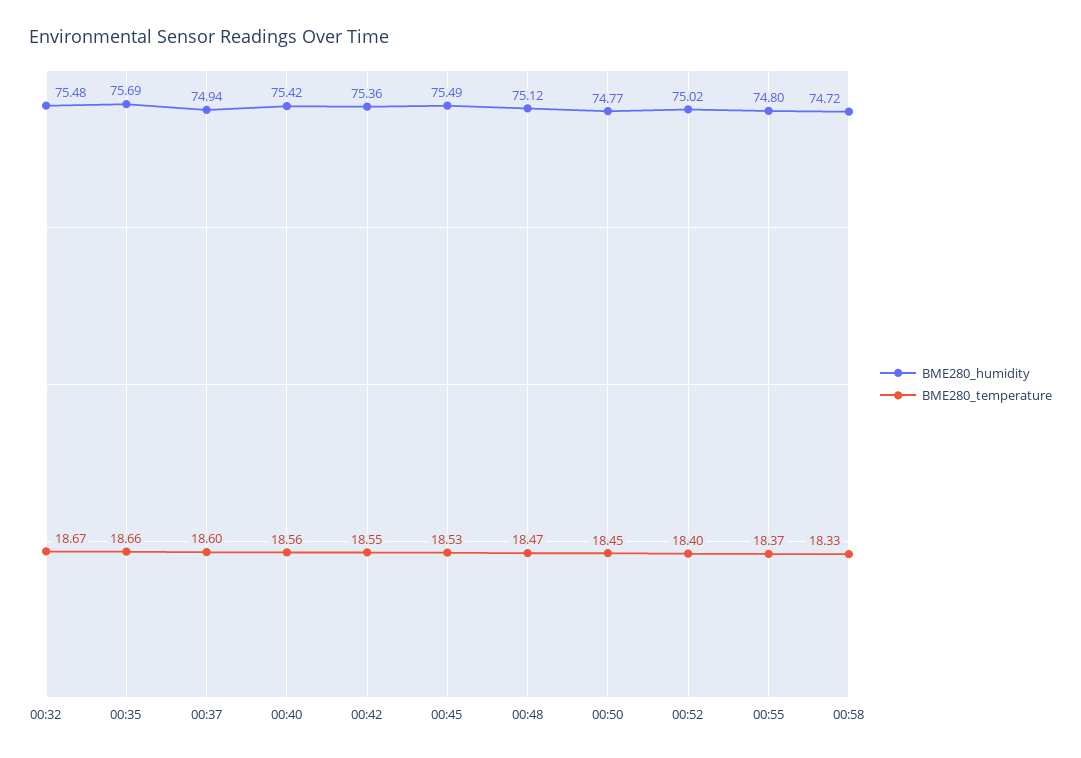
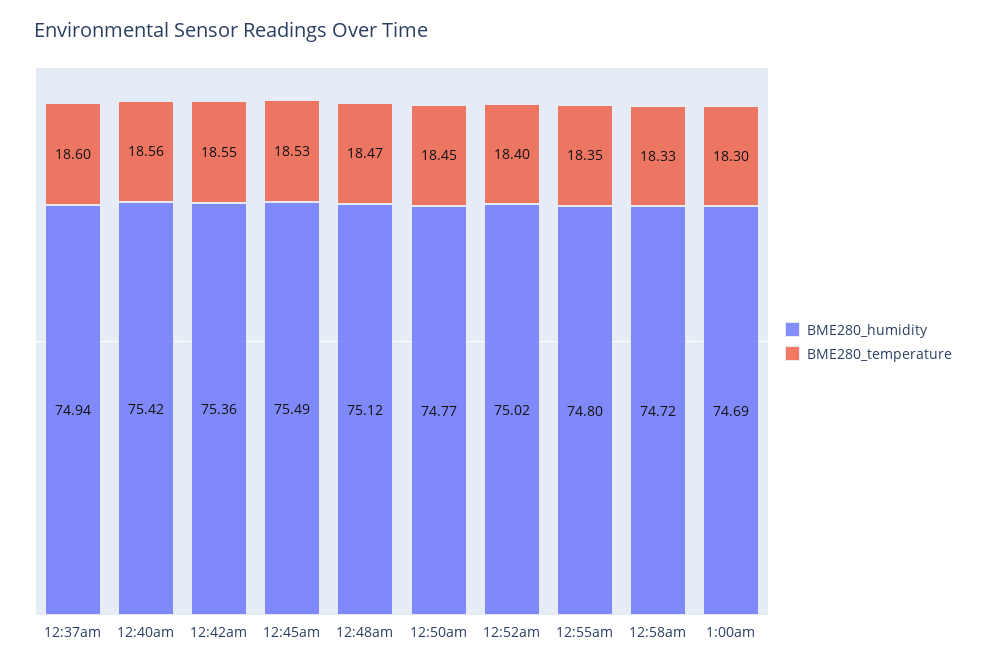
BME280_humidity, 00:32: 75.48 -> none
BME280_temperature, 00:32: 18.67 -> none
BME280_humidity, 00:35: 75.69 -> none
BME280_temperature, 00:35: 18.66 -> none
BME280_temperature, 00:55: 18.37 -> 18.35
BME280_humidity, 1:00am: none -> 74.69
BME280_temperature, 1:00am: none -> 18.3

